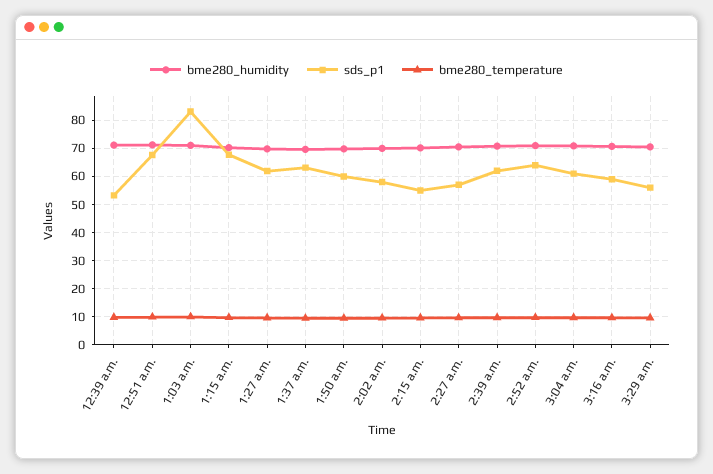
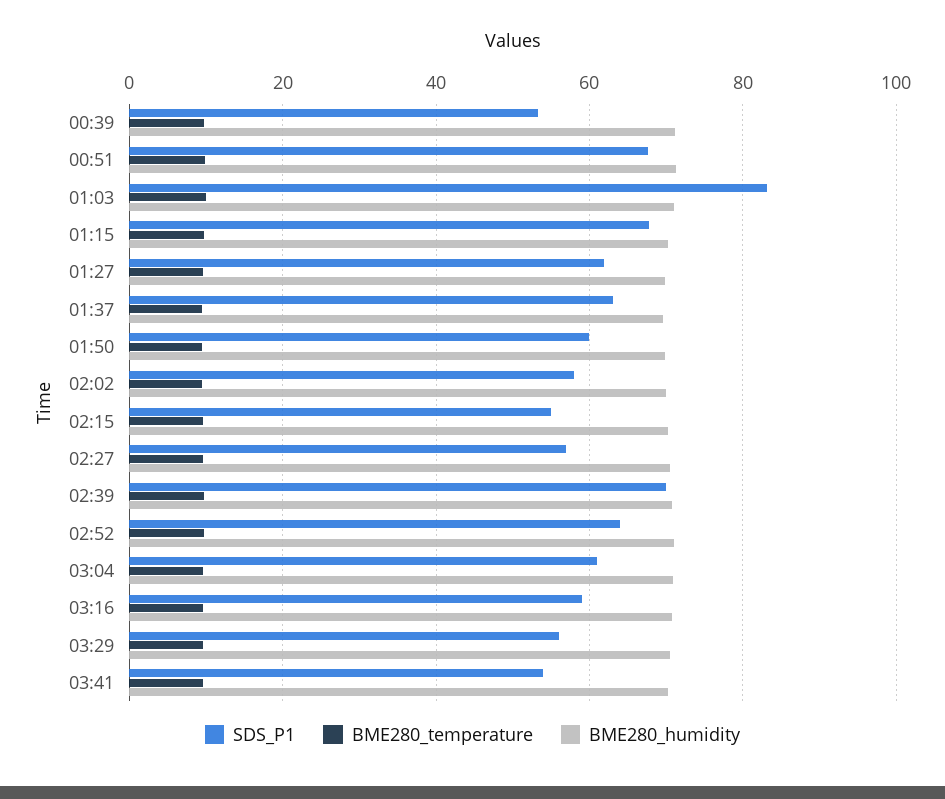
sds_p1, 2:39 a.m.: 62.5 -> 70
sds_p1, 03:41: none -> 54
bme280_temperature, 03:41: none -> 10
bme280_humidity, 03:41: none -> 70

